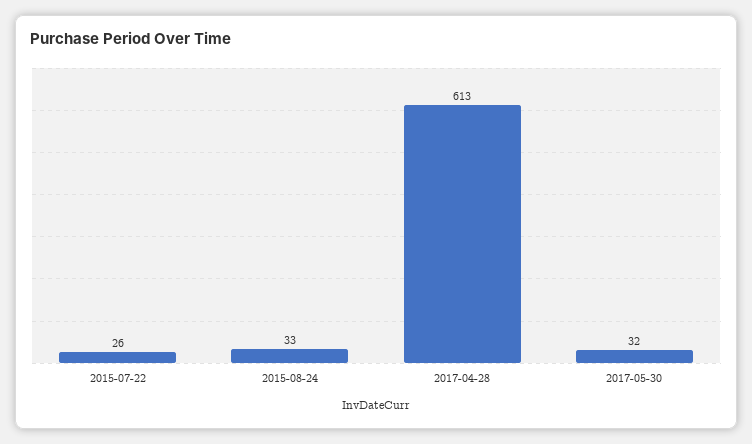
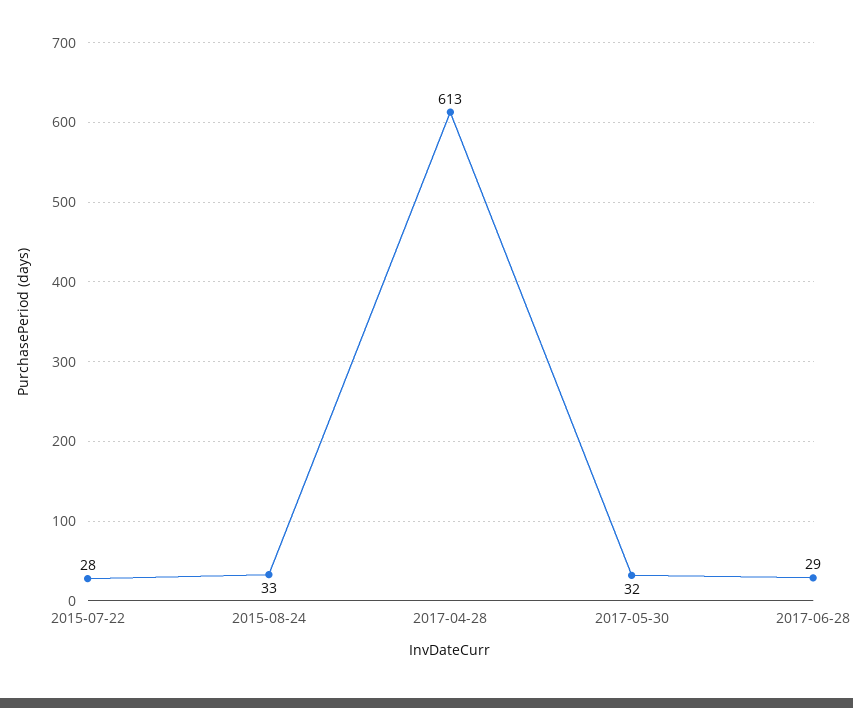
2015-07-22: 26 -> 28
2017-06-28: none -> 29

